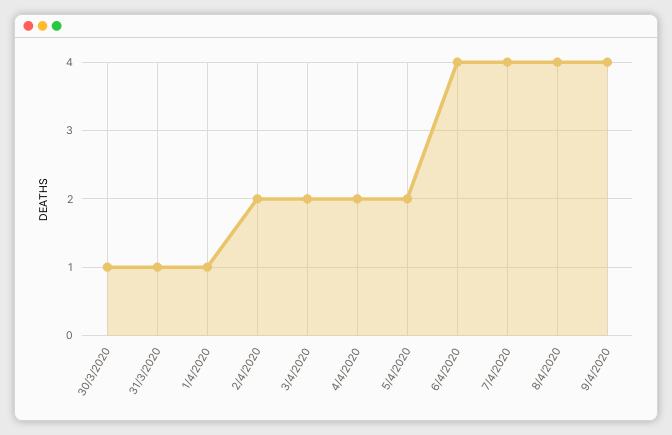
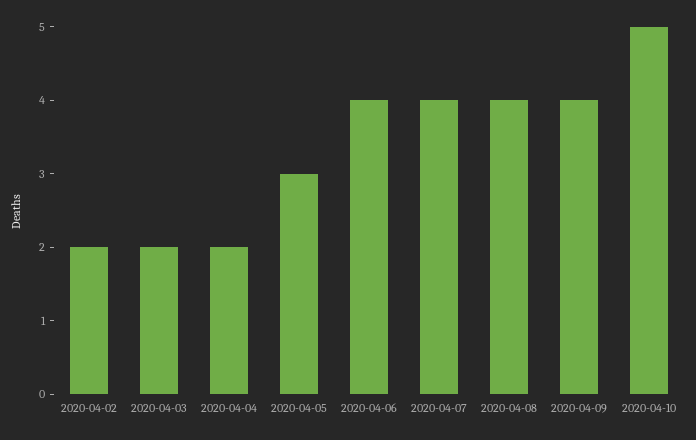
30/3/2020: 1 -> none
31/3/2020: 1 -> none
1/4/2020: 1 -> none
5/4/2020: 2 -> 3
2020-04-10: none -> 5

